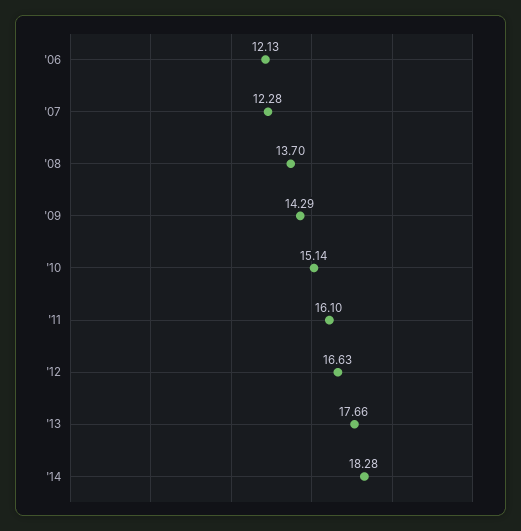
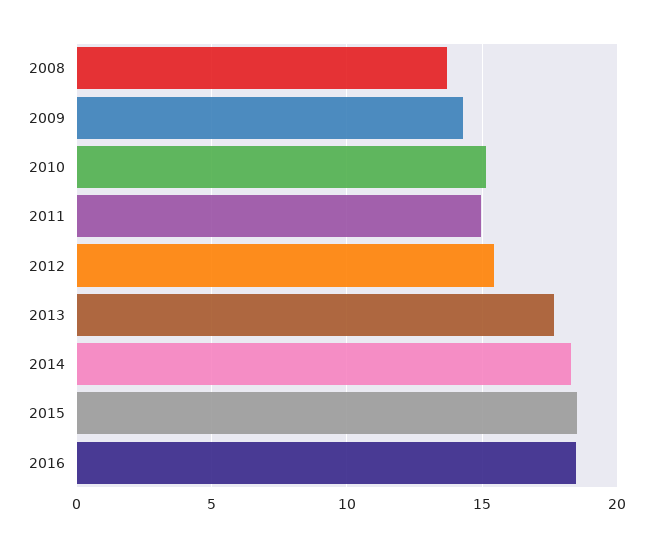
'06: 12.13 -> none
'07: 12.28 -> none
'11: 16.1 -> 15
'12: 16.63 -> 15.5
2015: none -> 18.5
2016: none -> 18.5

